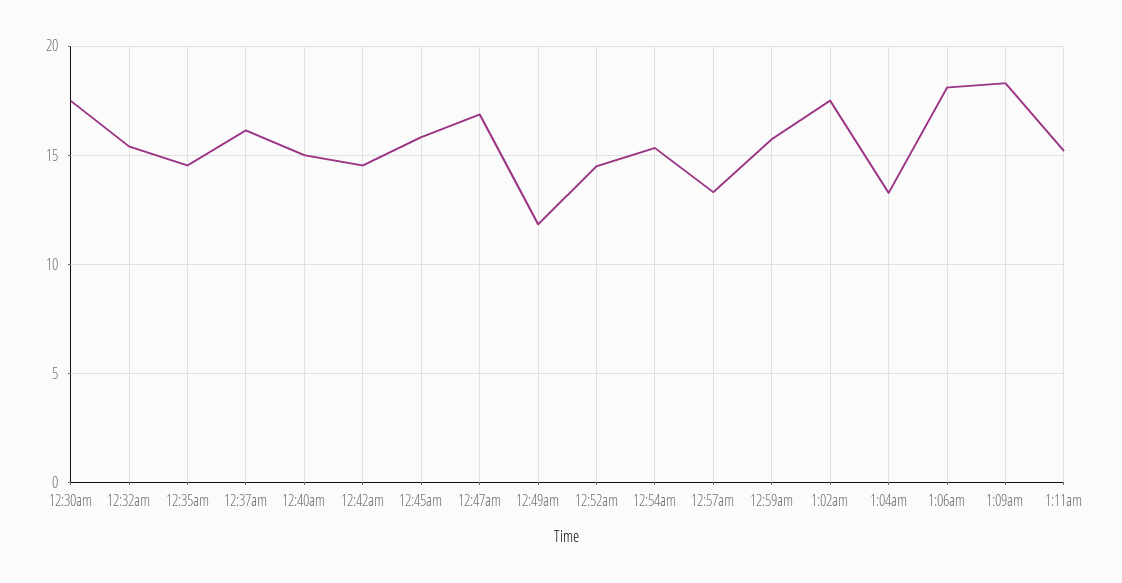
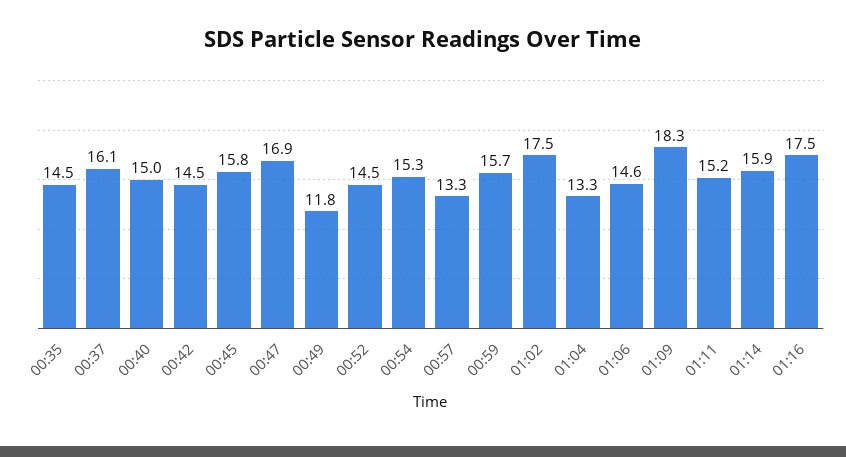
12:30am: 17.5 -> none
12:32am: 15.5 -> none
1:06am: 18 -> 14.6
01:14: none -> 15.9
01:16: none -> 17.5

